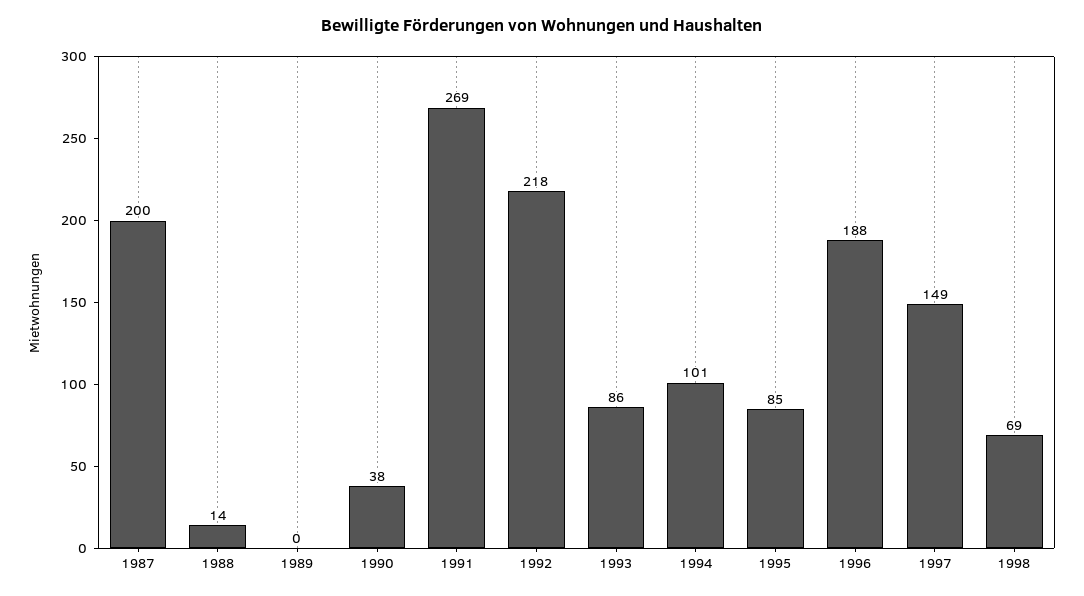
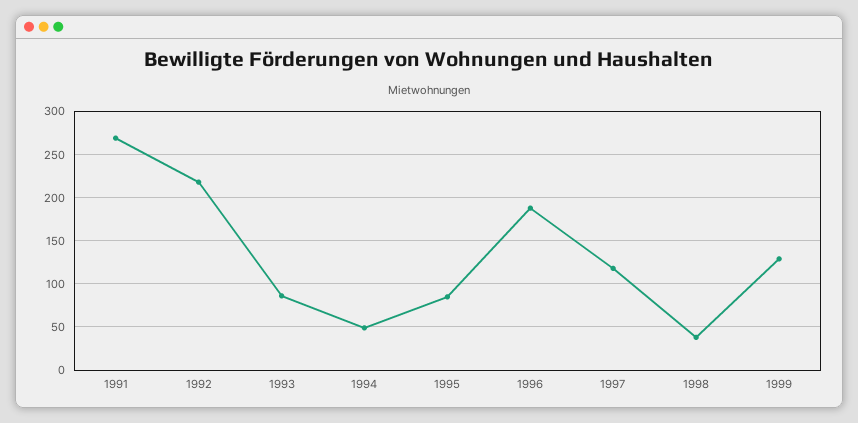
1987: 200 -> none
1988: 14 -> none
1989: 0 -> none
1990: 38 -> none
1994: 101 -> 50
1997: 149 -> 120
1998: 69 -> 40
1999: none -> 130

